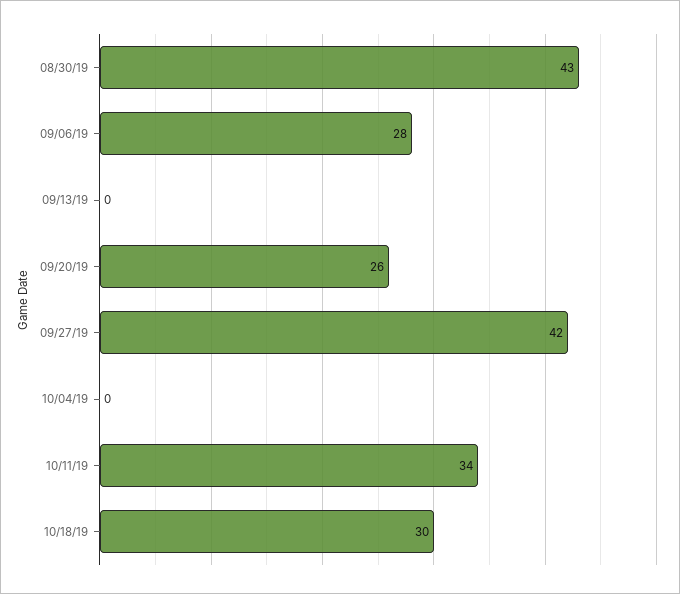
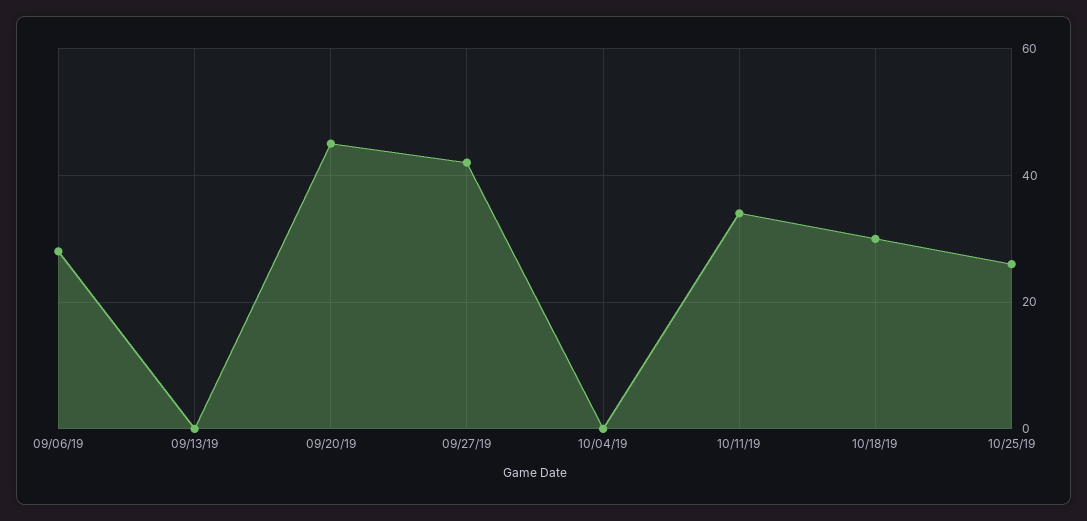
08/30/19: 43 -> none
09/20/19: 26 -> 45
10/25/19: none -> 25

